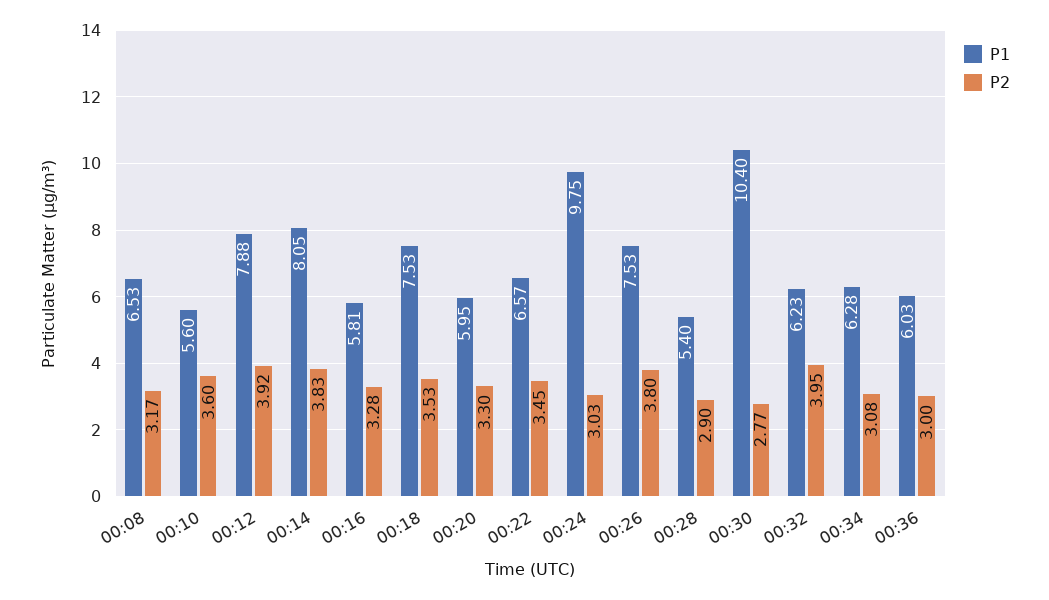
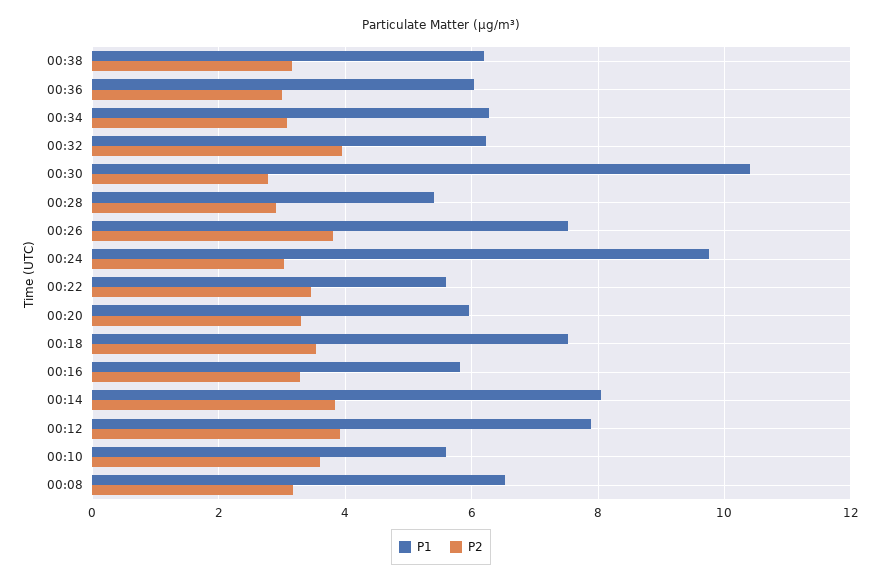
P1, 00:22: 6.57 -> 5.6
P1, 00:38: none -> 6.2
P2, 00:38: none -> 3.2

